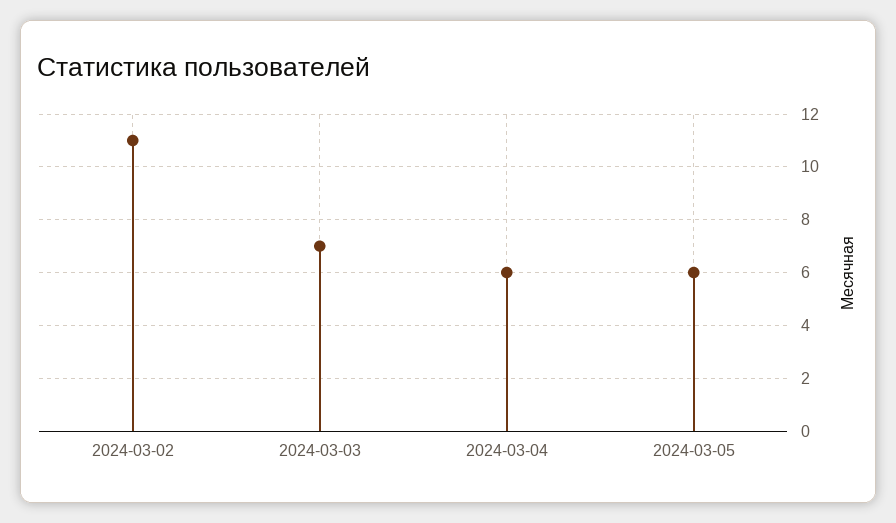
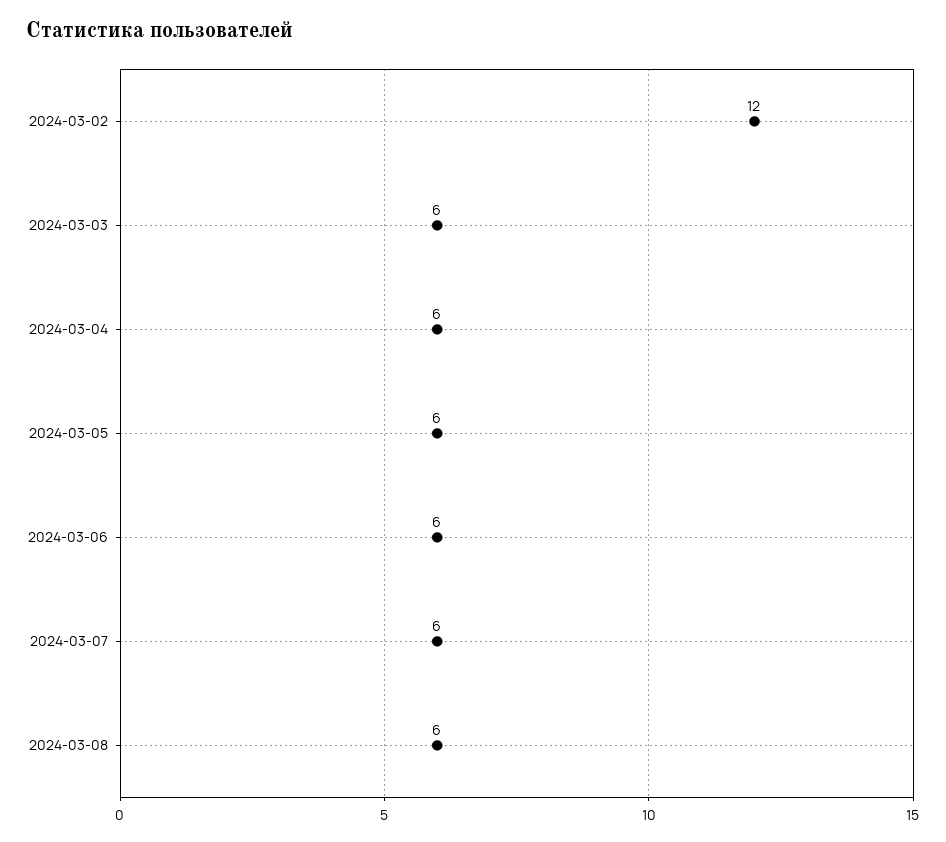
2024-03-02: 11 -> 12
2024-03-03: 7 -> 6
2024-03-06: none -> 6
2024-03-07: none -> 6
2024-03-08: none -> 6

